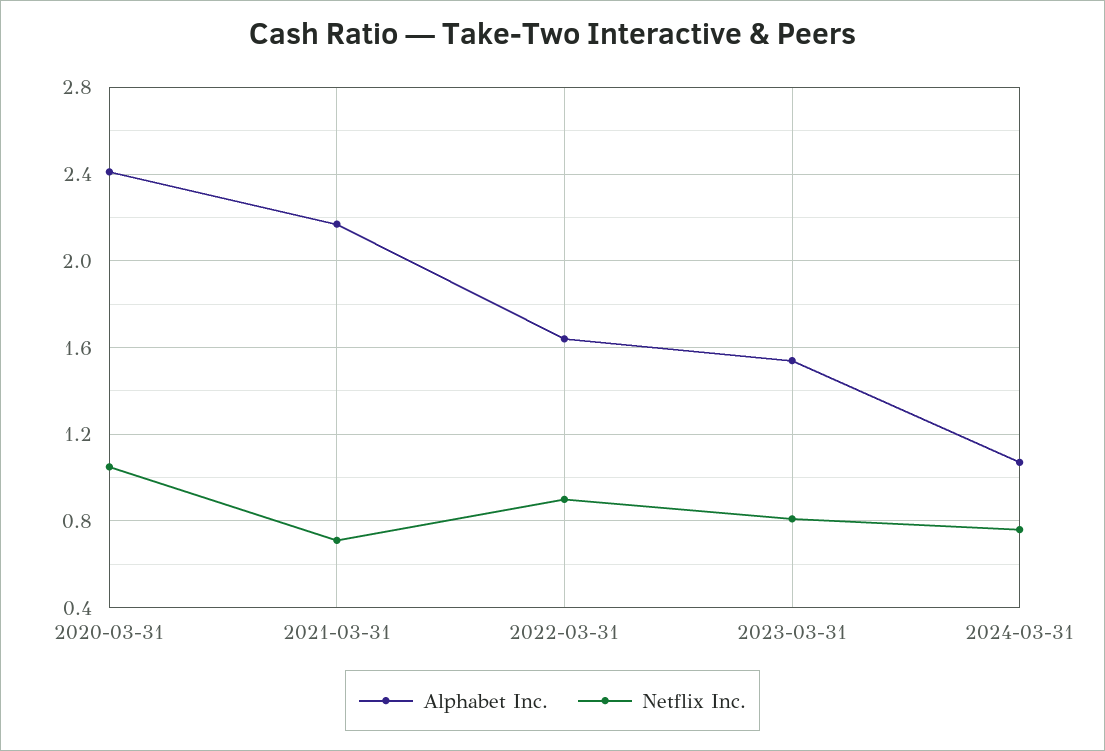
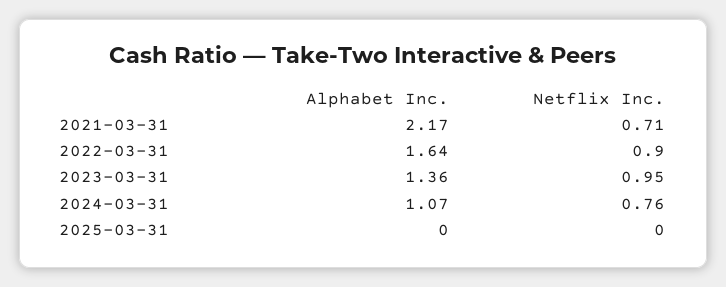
Alphabet Inc., 2020-03-31: 2.4 -> none
Netflix Inc., 2020-03-31: 1.05 -> none
Alphabet Inc., 2023-03-31: 1.55 -> 1.36
Netflix Inc., 2023-03-31: 0.8 -> 0.95
Alphabet Inc., 2025-03-31: none -> 0
Netflix Inc., 2025-03-31: none -> 0

